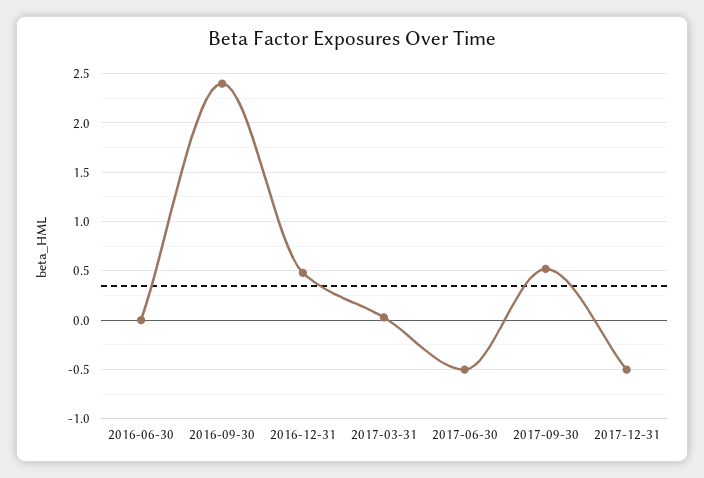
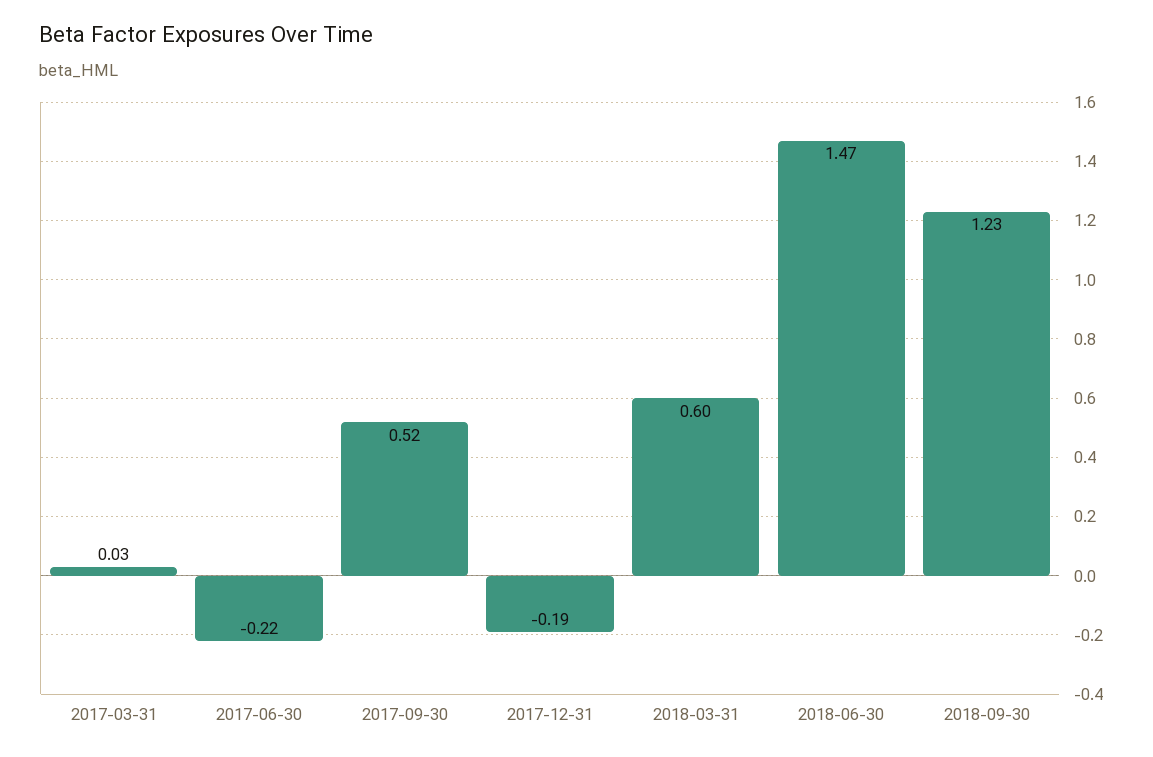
2016-06-30: 0 -> none
2016-09-30: 2.4 -> none
2016-12-31: 0.5 -> none
2017-06-30: -0.5 -> -0.22
2017-12-31: -0.5 -> -0.19
2018-03-31: none -> 0.6
2018-06-30: none -> 1.47
2018-09-30: none -> 1.23

